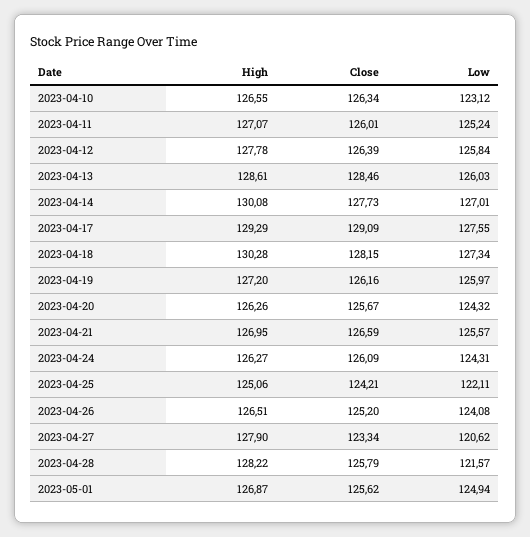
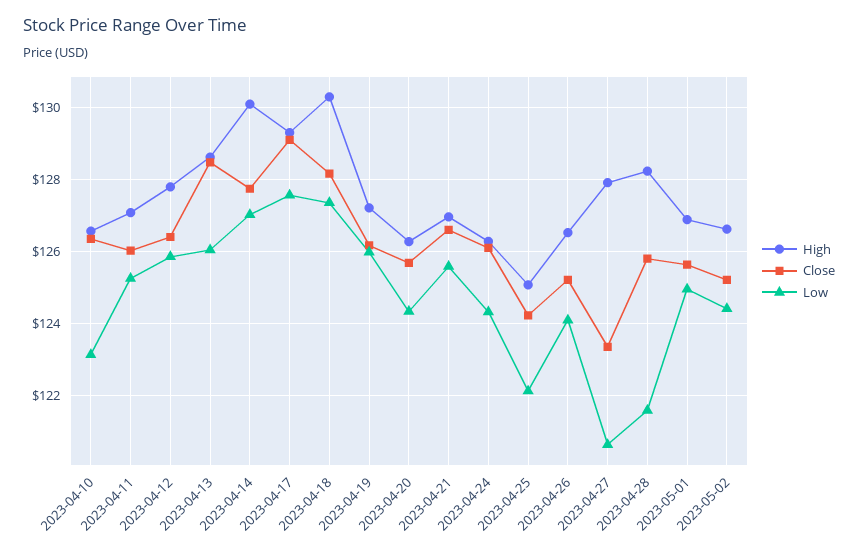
High, 2023-05-02: none -> 126.6
Close, 2023-05-02: none -> 125.2
Low, 2023-05-02: none -> 124.4

